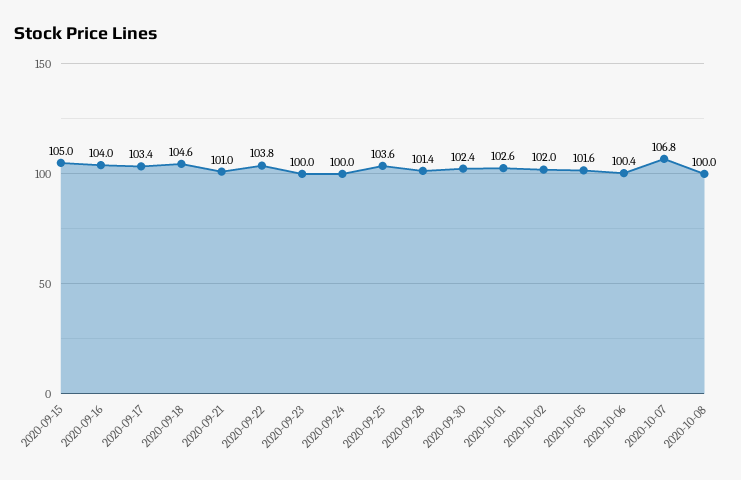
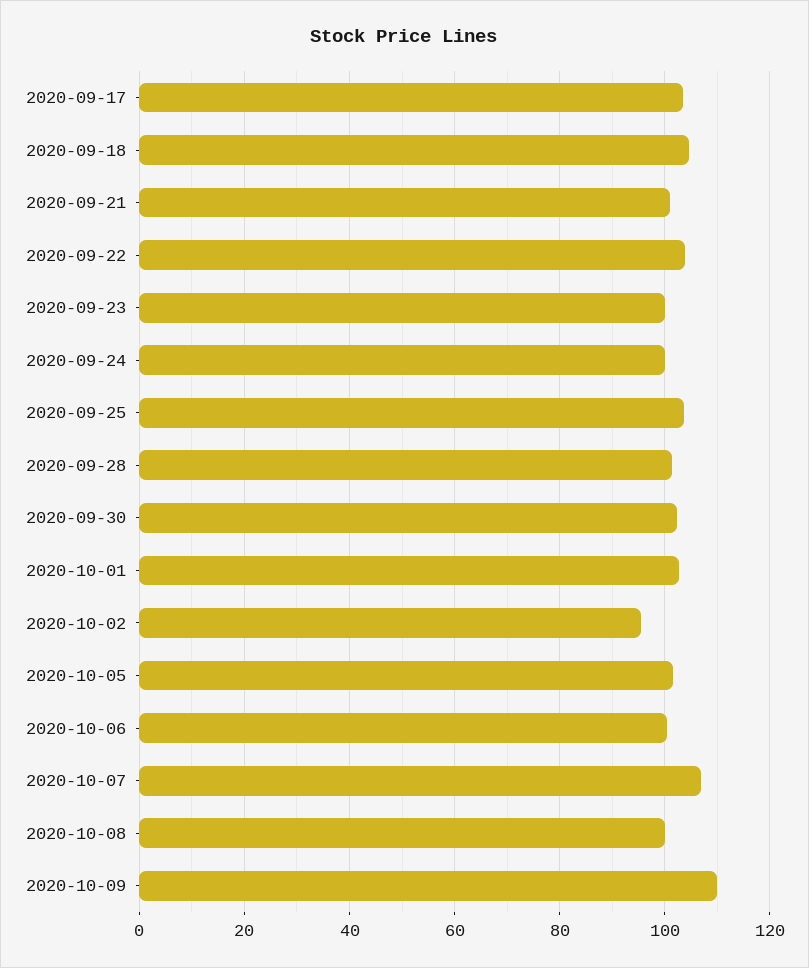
2020-09-15: 105 -> none
2020-09-16: 104 -> none
2020-10-02: 102 -> 96
2020-10-09: none -> 110

